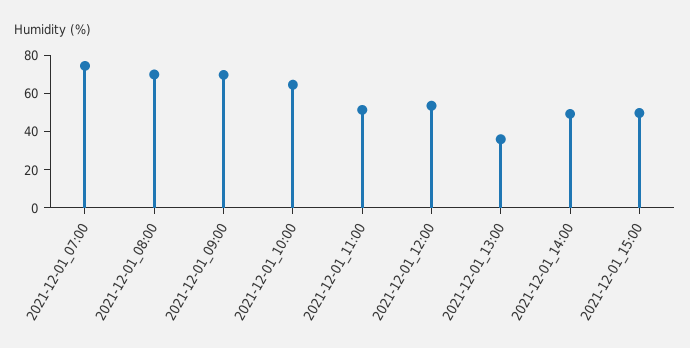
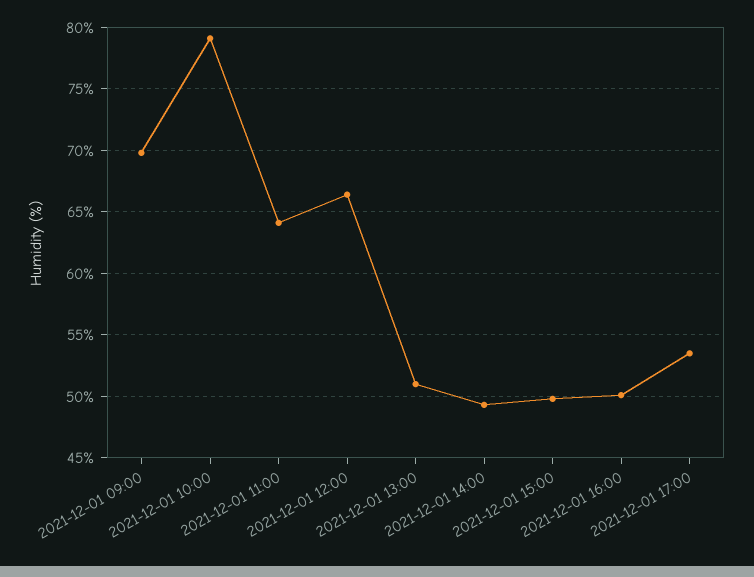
2021-12-01_07:00: 75 -> none
2021-12-01_08:00: 70 -> none
2021-12-01_10:00: 65 -> 79
2021-12-01_11:00: 50 -> 64
2021-12-01_12:00: 55 -> 66.5
2021-12-01_13:00: 35 -> 51
2021-12-01 16:00: none -> 50
2021-12-01 17:00: none -> 53.5

